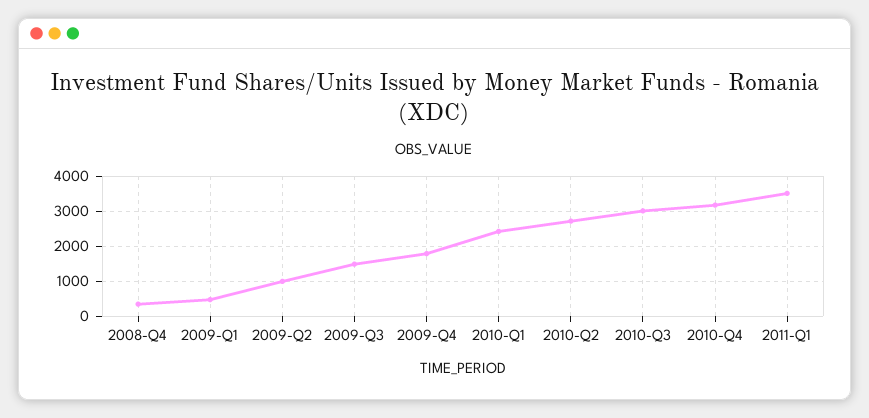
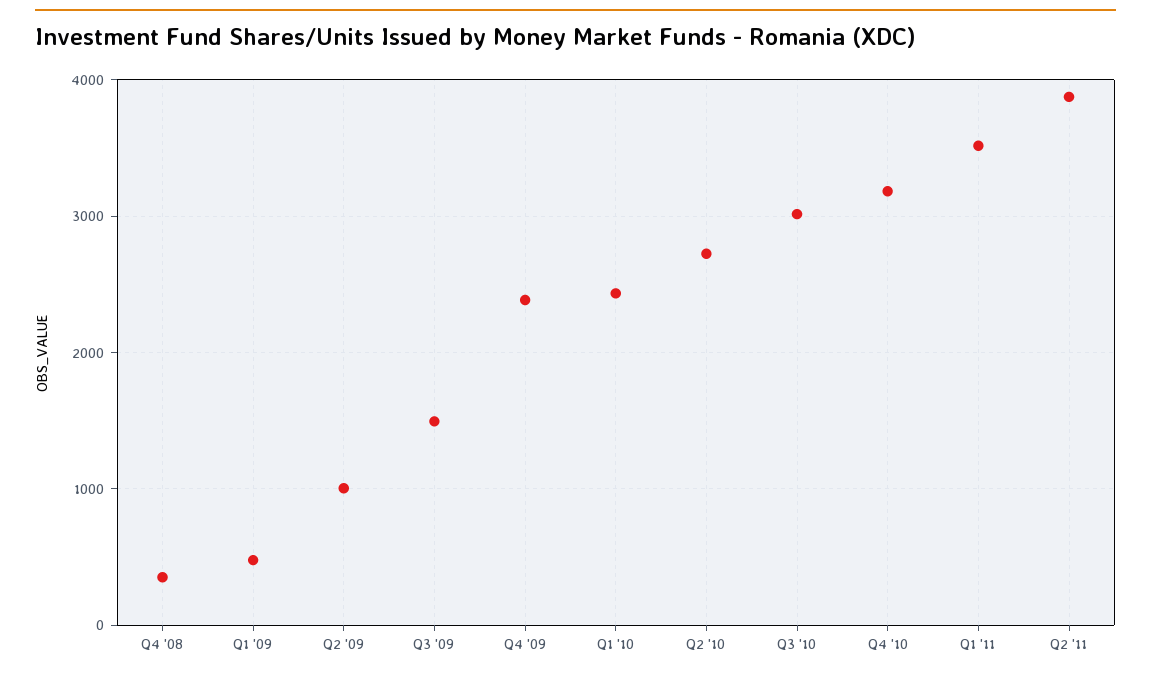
2009-Q4: 1800 -> 2400
Q2 '11: none -> 3900

